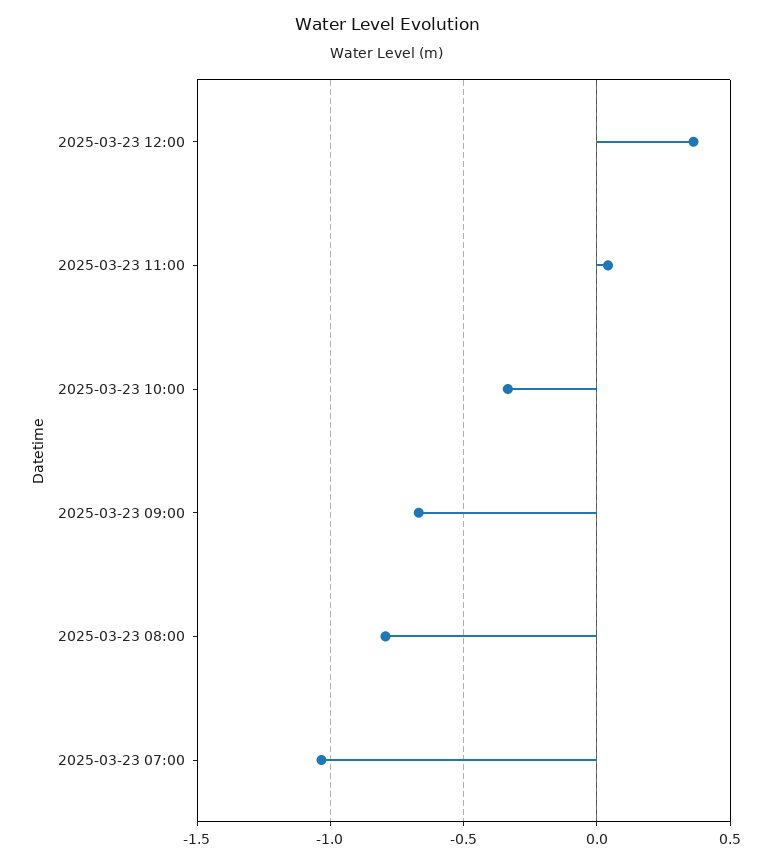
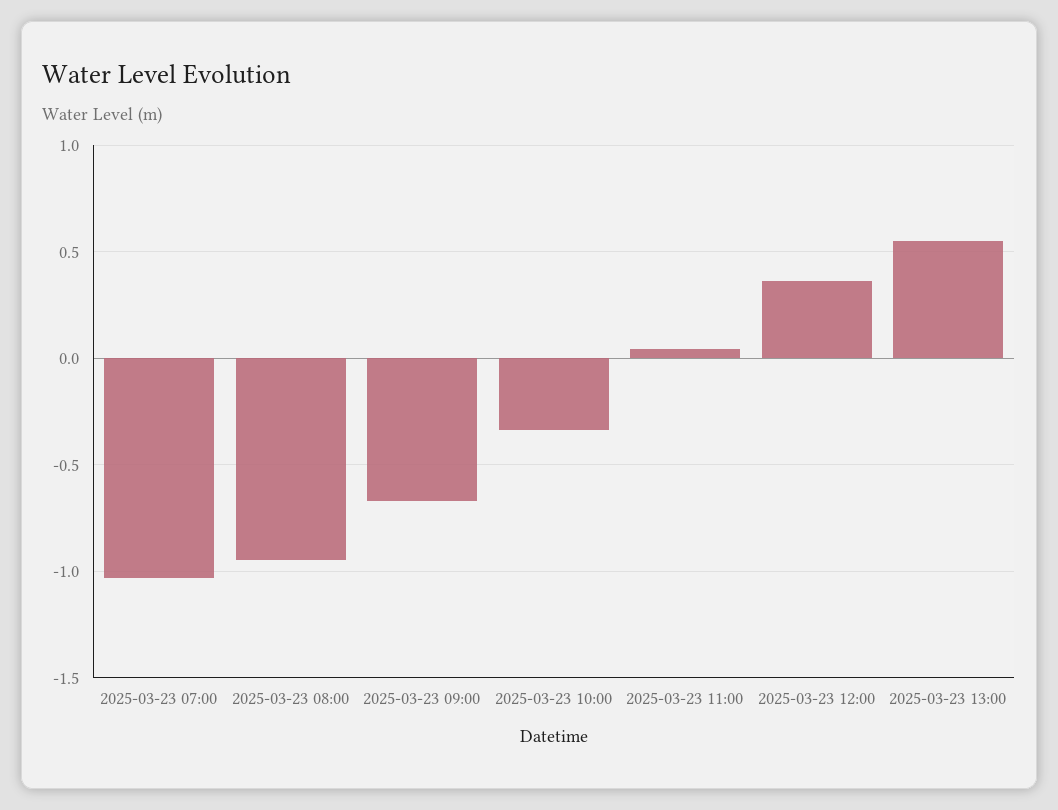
2025-03-23 08:00: -0.8 -> -0.95
2025-03-23 13:00: none -> 0.55

